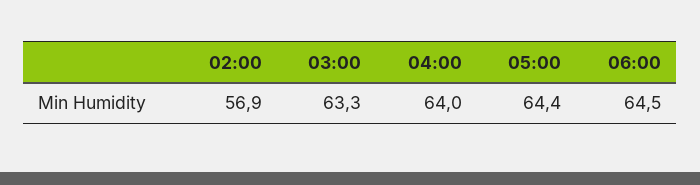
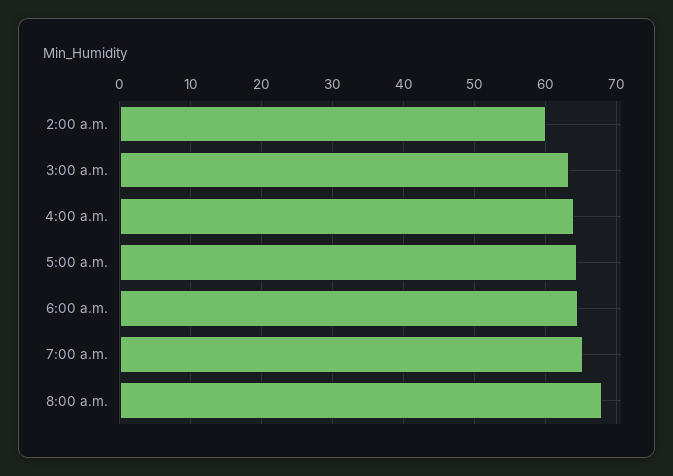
02:00: 56.9 -> 60
7:00 a.m.: none -> 65
8:00 a.m.: none -> 68

